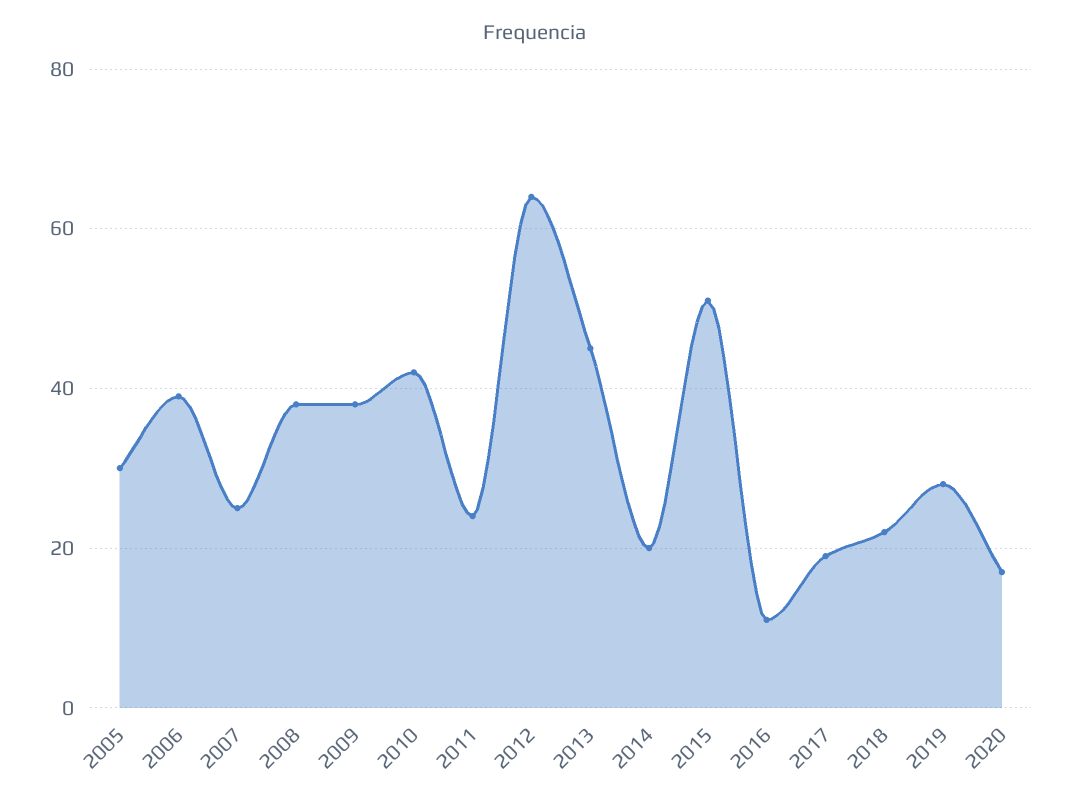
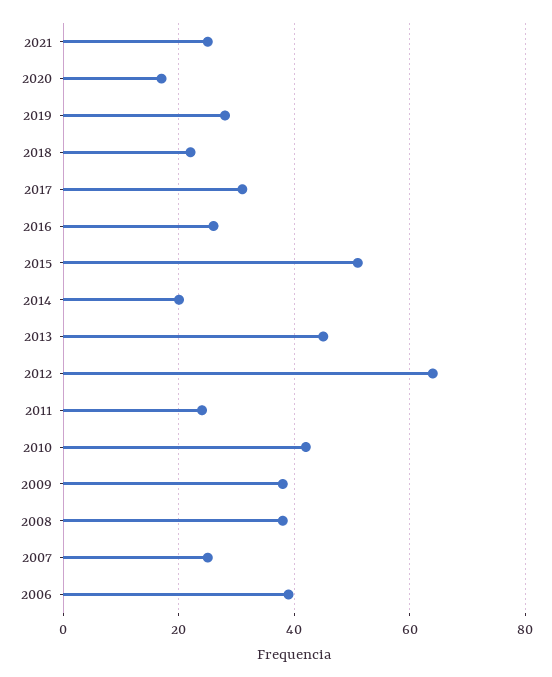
2005: 30 -> none
2016: 10 -> 25
2017: 20 -> 30
2021: none -> 25

